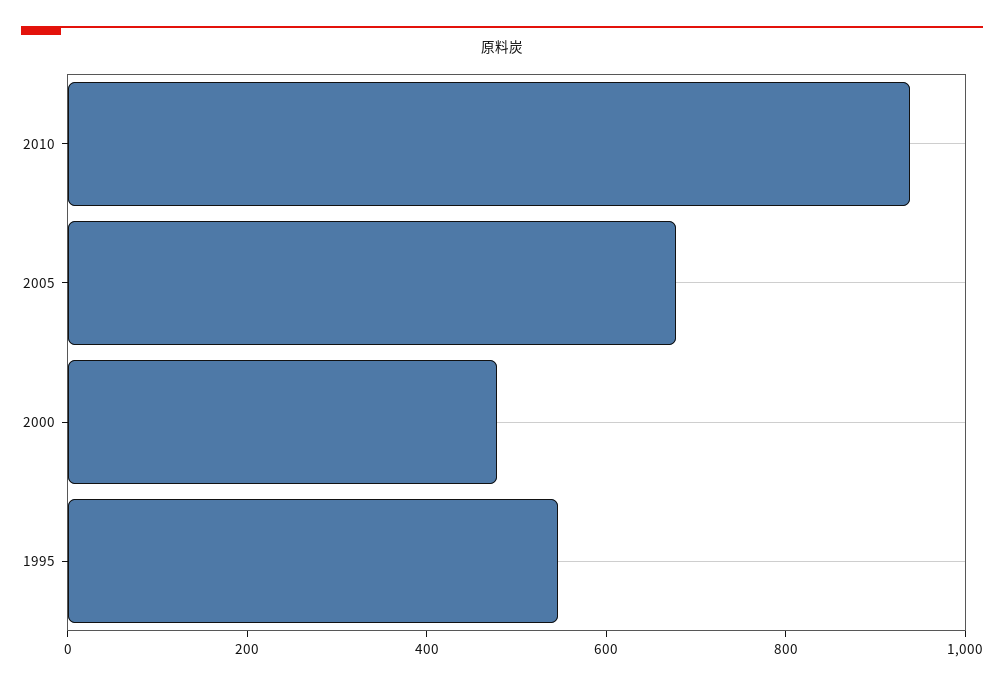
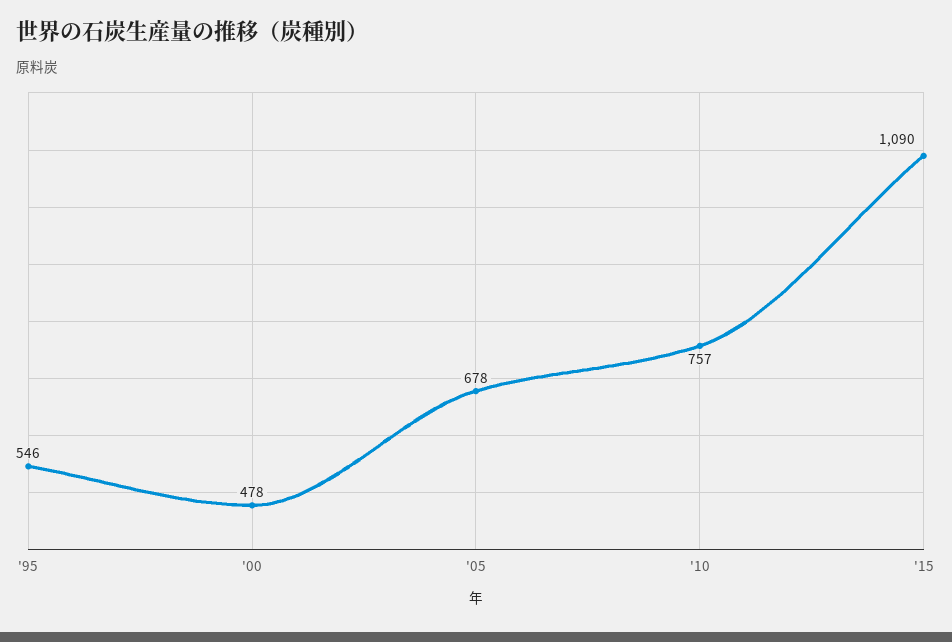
2010: 950 -> 757
'15: none -> 1090

